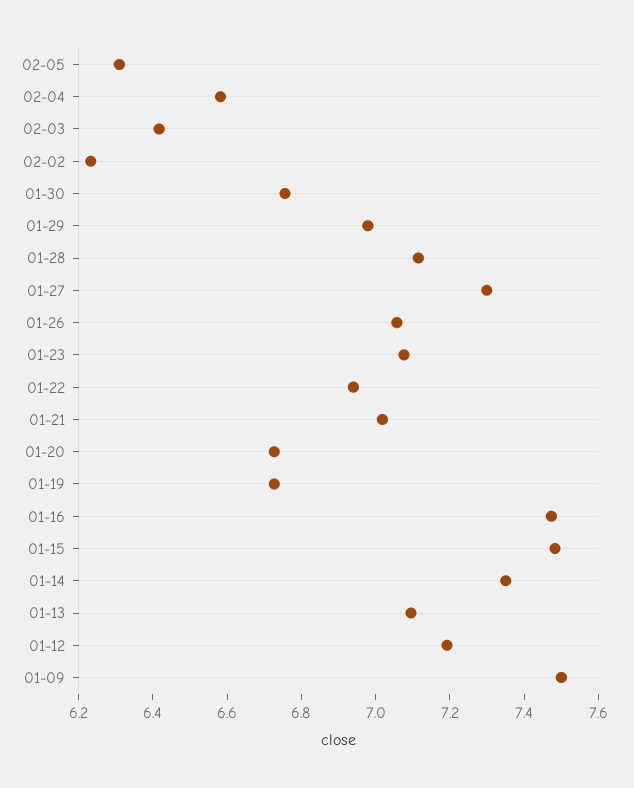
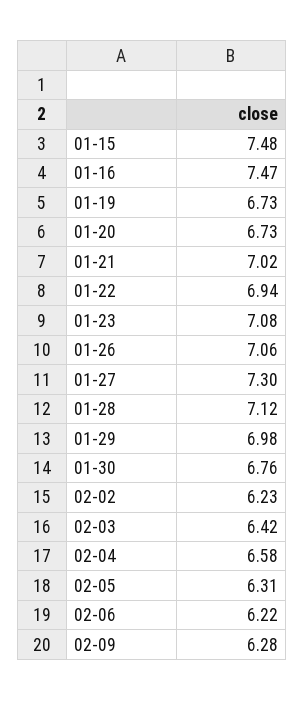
01-14: 7.35 -> none
01-13: 7.1 -> none
01-12: 7.2 -> none
01-09: 7.5 -> none
02-06: none -> 6.22
02-09: none -> 6.28

